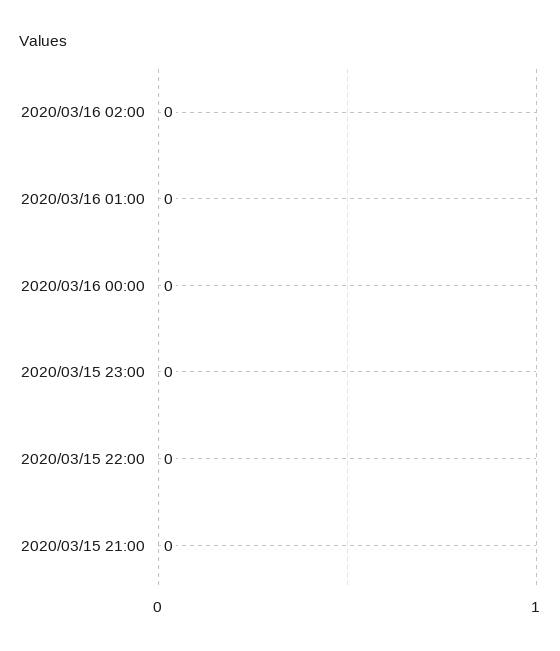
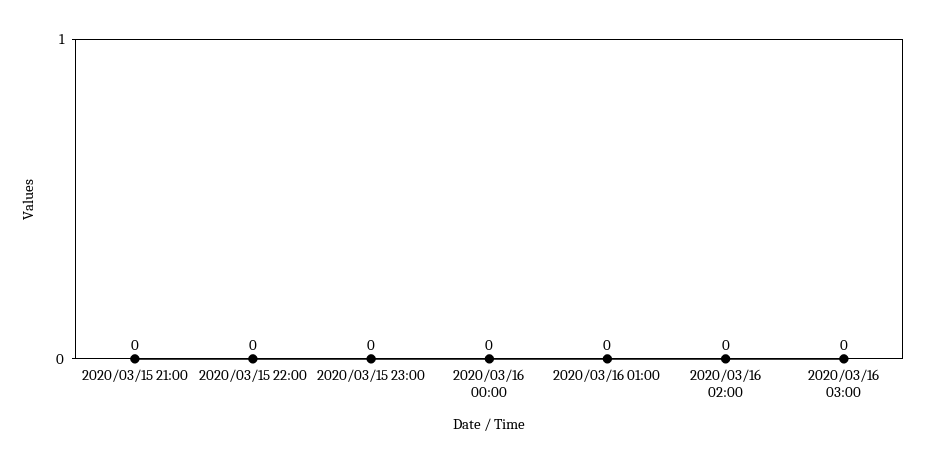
2020/03/16 03:00: none -> 0

